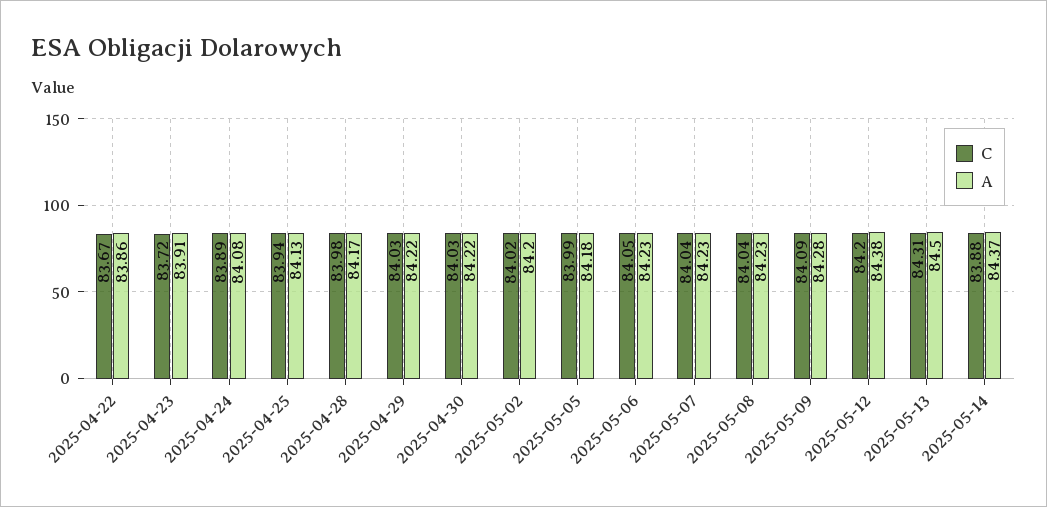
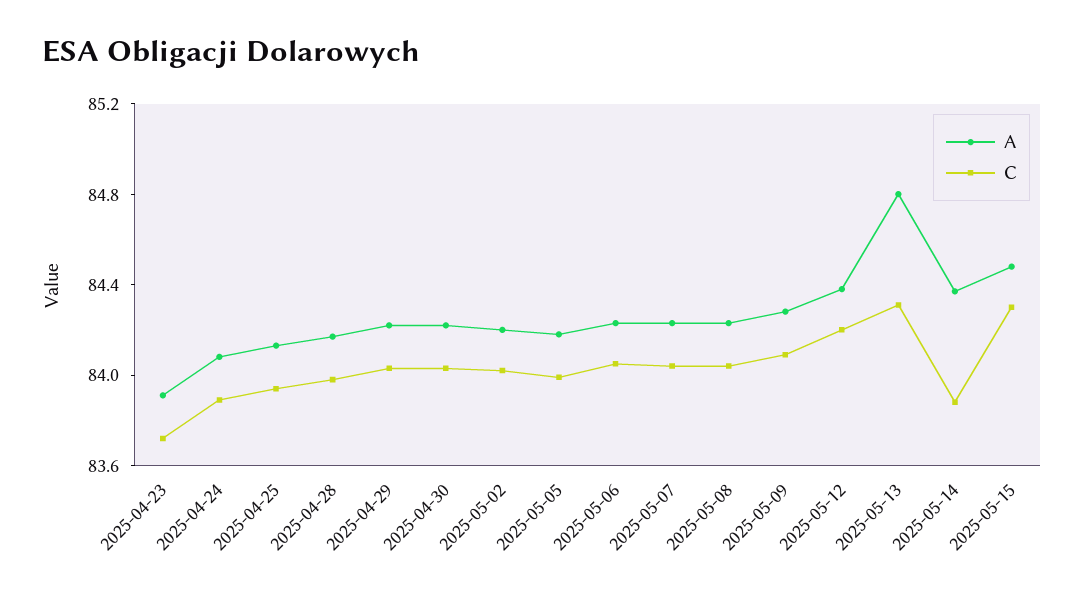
C, 2025-04-22: 83.67 -> none
A, 2025-04-22: 83.86 -> none
A, 2025-05-13: 84.5 -> 84.8
A, 2025-05-15: none -> 84.5
C, 2025-05-15: none -> 84.3

